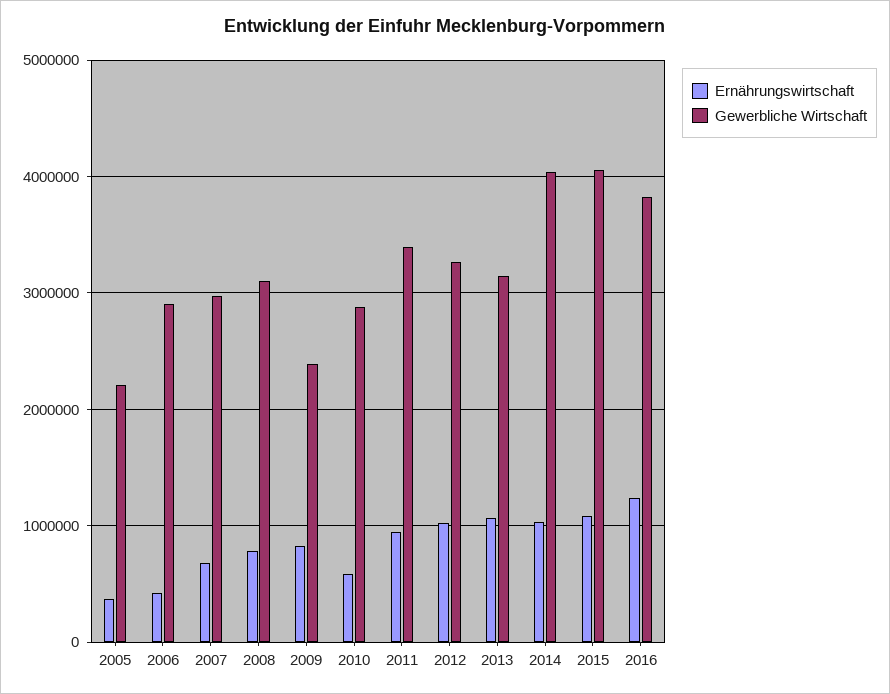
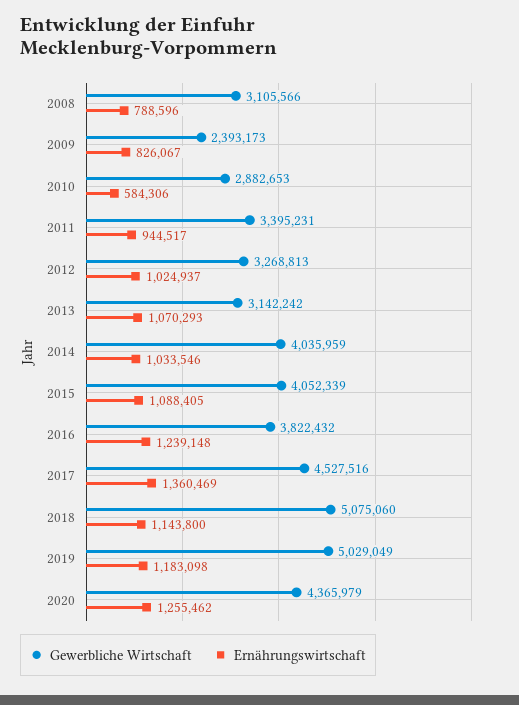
Ernährungswirtschaft, 2005: 400000 -> none
Gewerbliche Wirtschaft, 2005: 2200000 -> none
Ernährungswirtschaft, 2006: 400000 -> none
Gewerbliche Wirtschaft, 2006: 2900000 -> none
Ernährungswirtschaft, 2007: 700000 -> none
Gewerbliche Wirtschaft, 2007: 3000000 -> none
Gewerbliche Wirtschaft, 2017: none -> 4527516
Ernährungswirtschaft, 2017: none -> 1360469
Gewerbliche Wirtschaft, 2018: none -> 5075060
Ernährungswirtschaft, 2018: none -> 1143800
Gewerbliche Wirtschaft, 2019: none -> 5029049
Ernährungswirtschaft, 2019: none -> 1183098
Gewerbliche Wirtschaft, 2020: none -> 4365979
Ernährungswirtschaft, 2020: none -> 1255462

